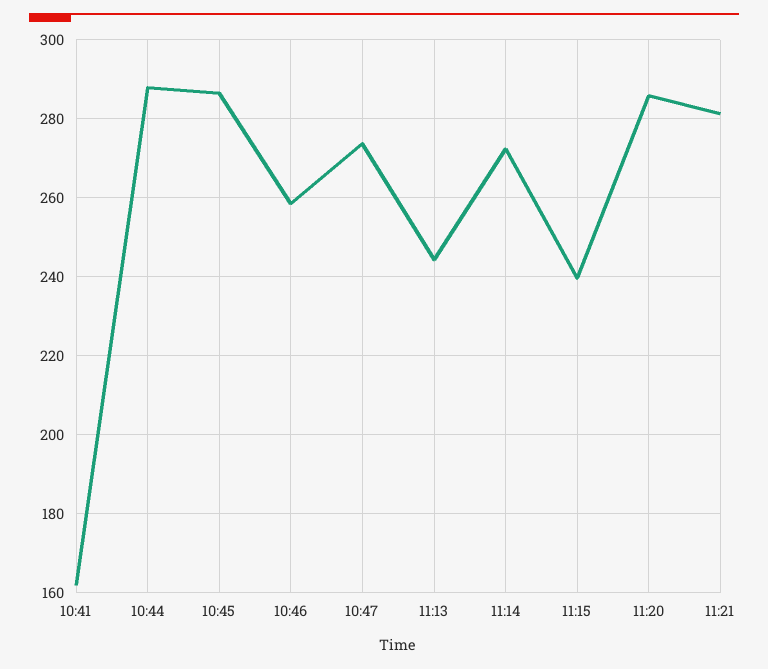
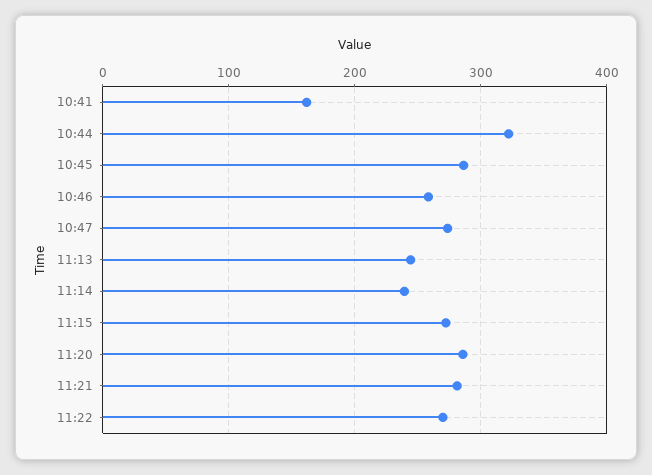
10:44: 288 -> 320
11:14: 272 -> 240
11:15: 240 -> 270
11:22: none -> 270

